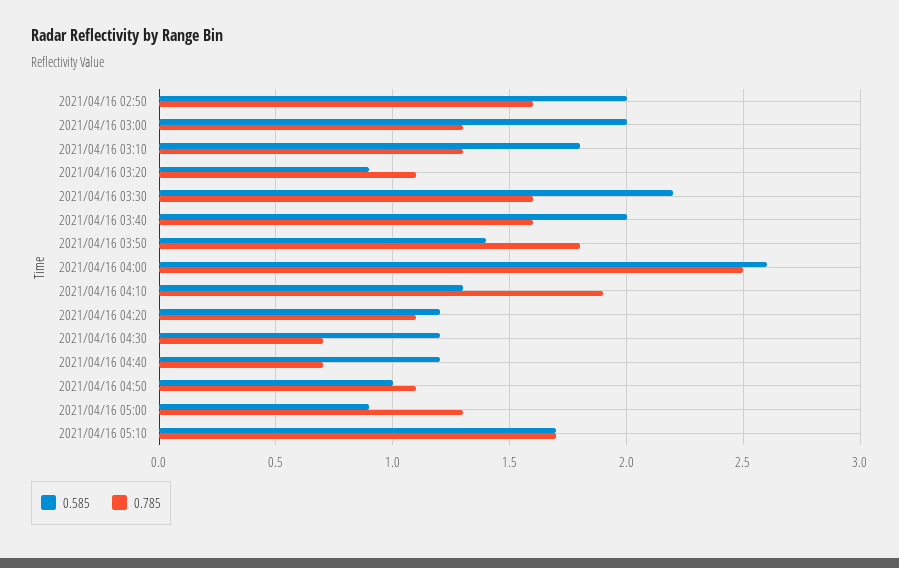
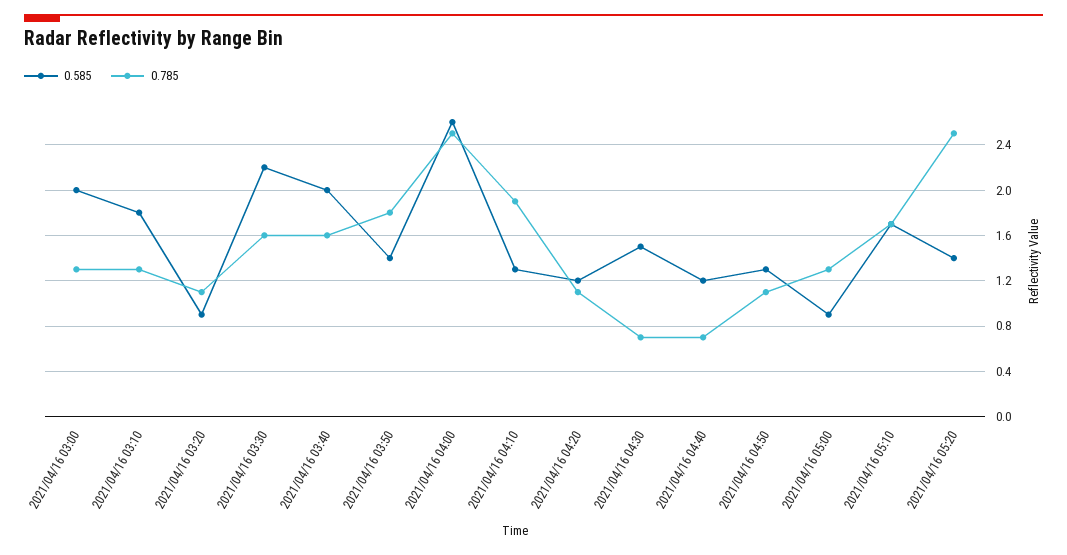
0.585, 2021/04/16 02:50: 2 -> none
0.785, 2021/04/16 02:50: 1.6 -> none
0.585, 2021/04/16 04:30: 1.2 -> 1.5
0.585, 2021/04/16 04:50: 1 -> 1.3
0.585, 2021/04/16 05:20: none -> 1.4
0.785, 2021/04/16 05:20: none -> 2.5

